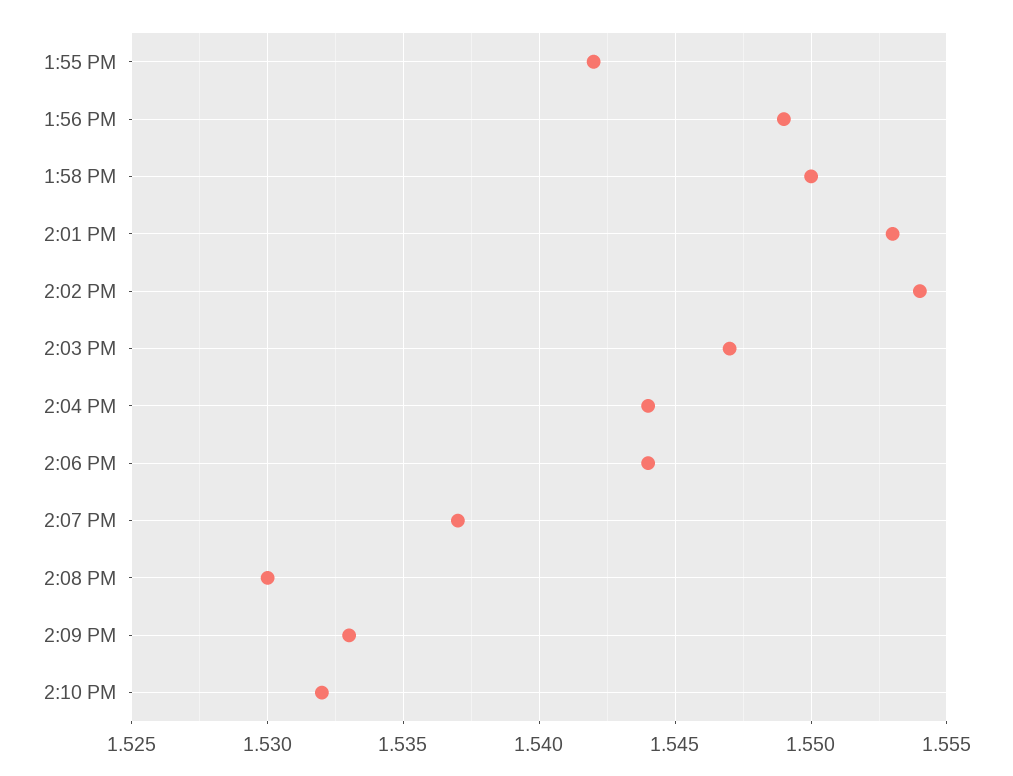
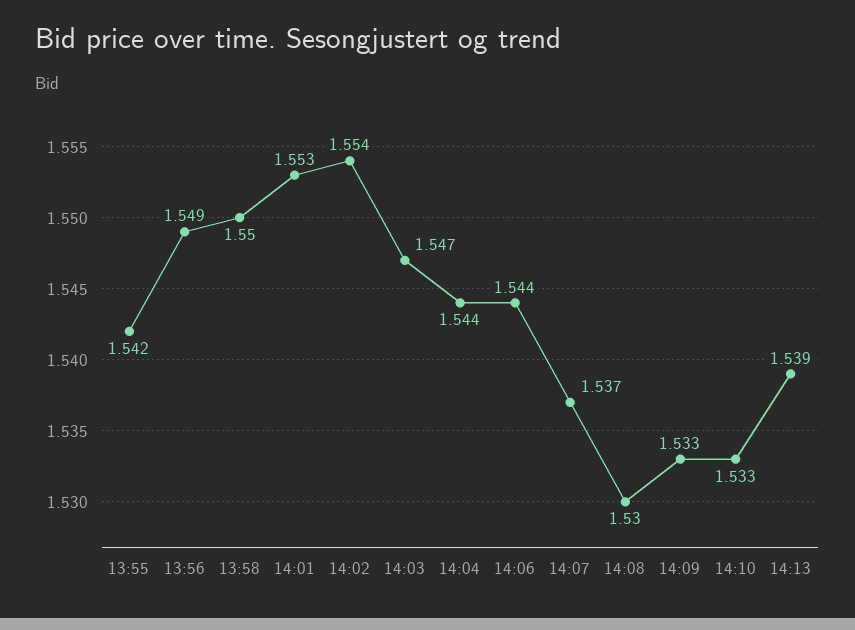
2:10 PM: 1.532 -> 1.533
14:13: none -> 1.539

